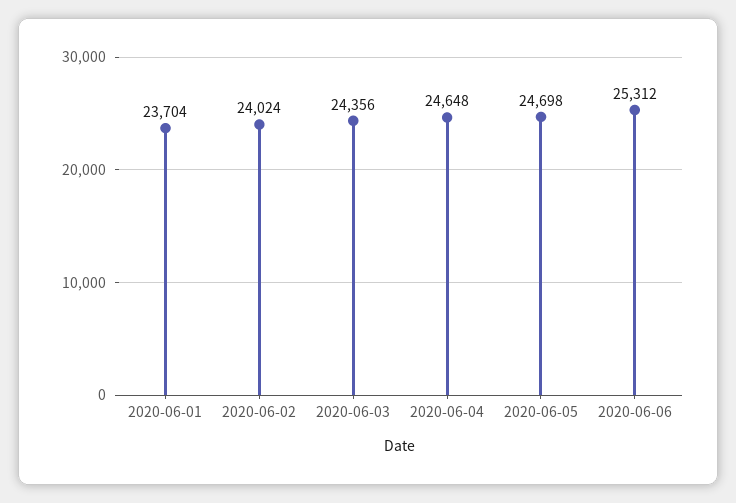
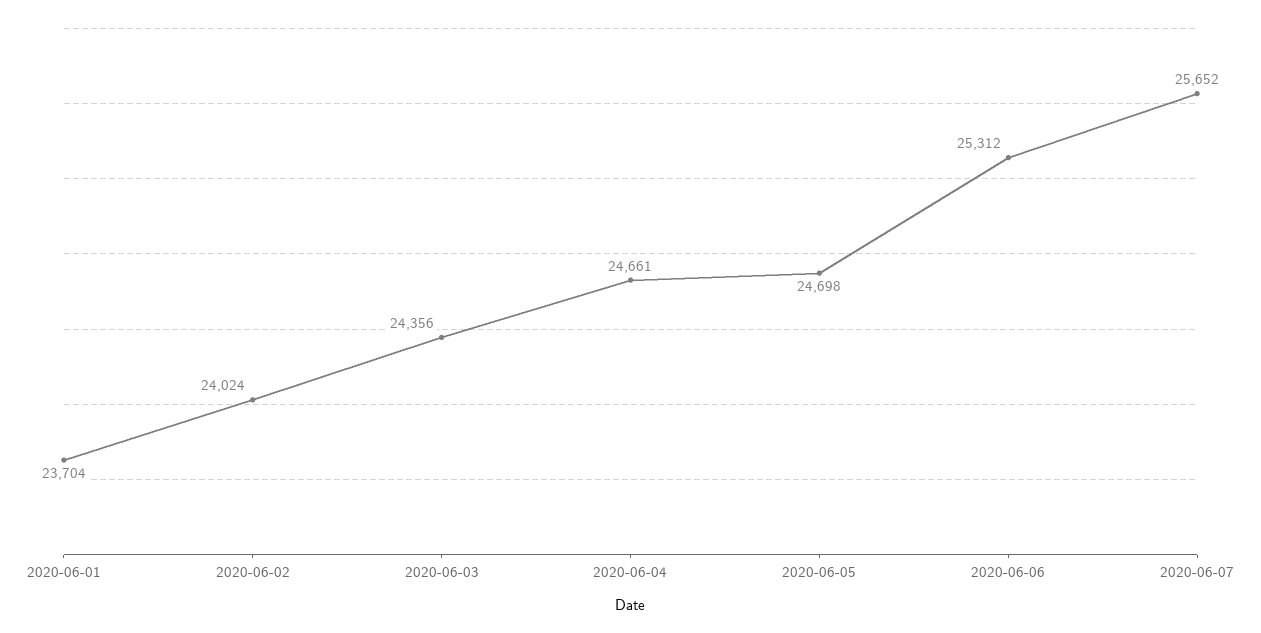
2020-06-04: 24648 -> 24661
2020-06-07: none -> 25652

